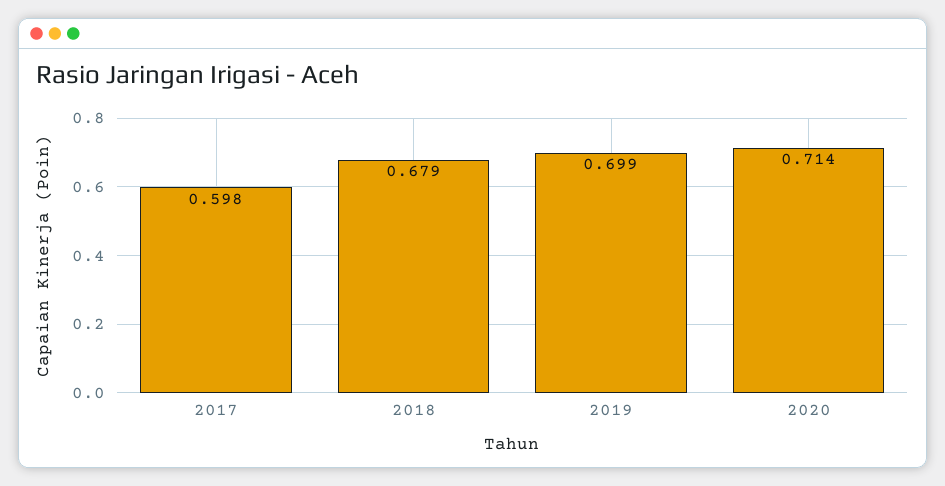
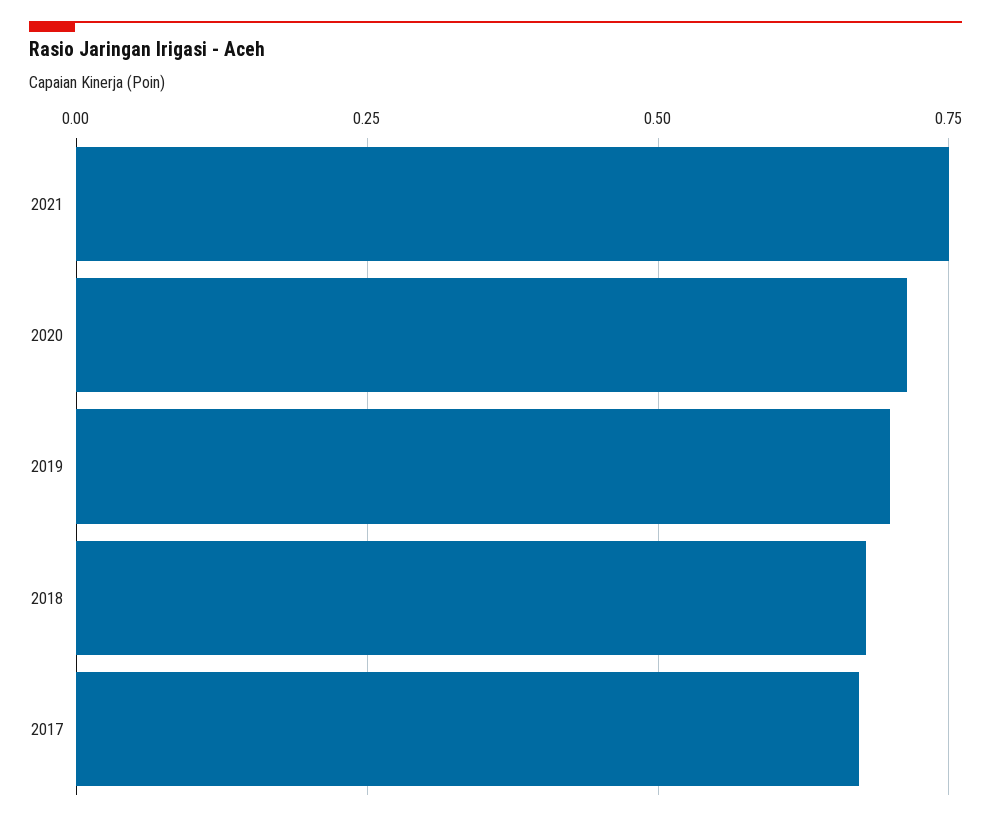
2017: 0.598 -> 0.675
2021: none -> 0.75

